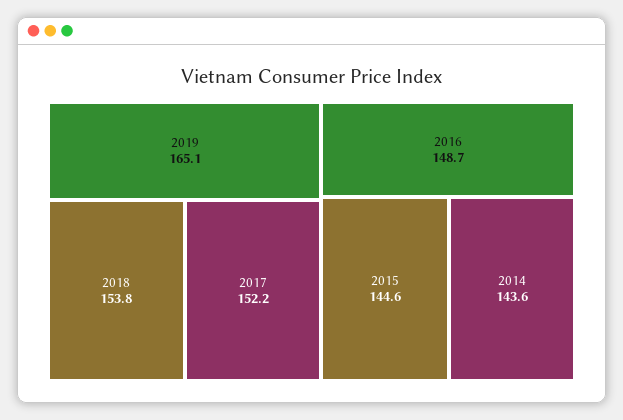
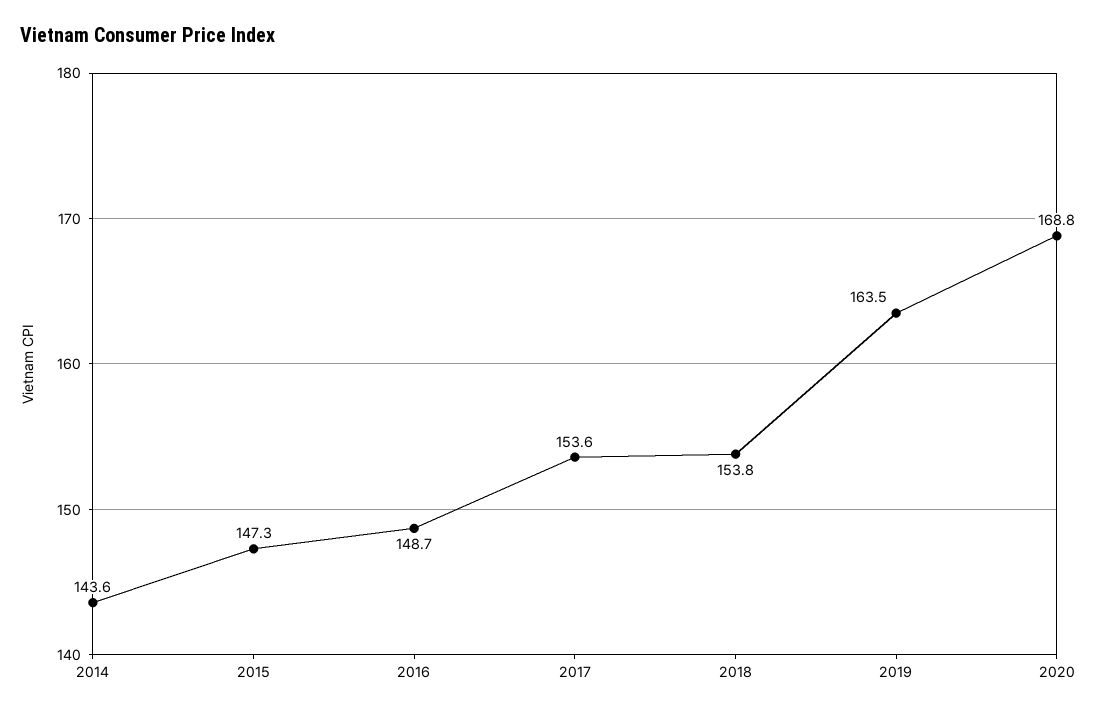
2019: 165.1 -> 163.5
2017: 152.2 -> 153.6
2015: 144.6 -> 147.3
2020: none -> 168.8

